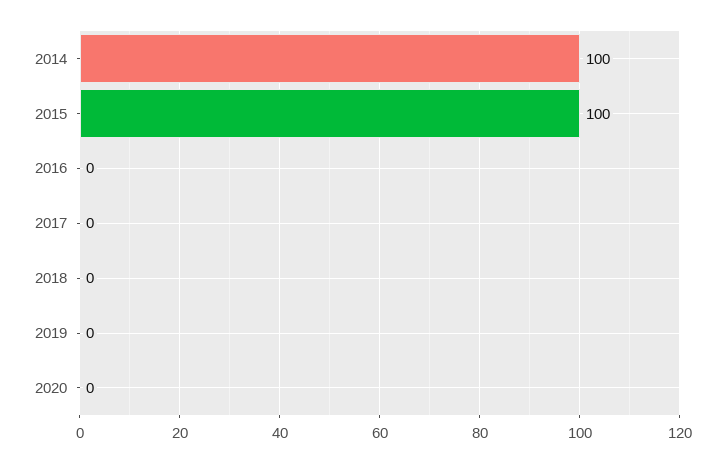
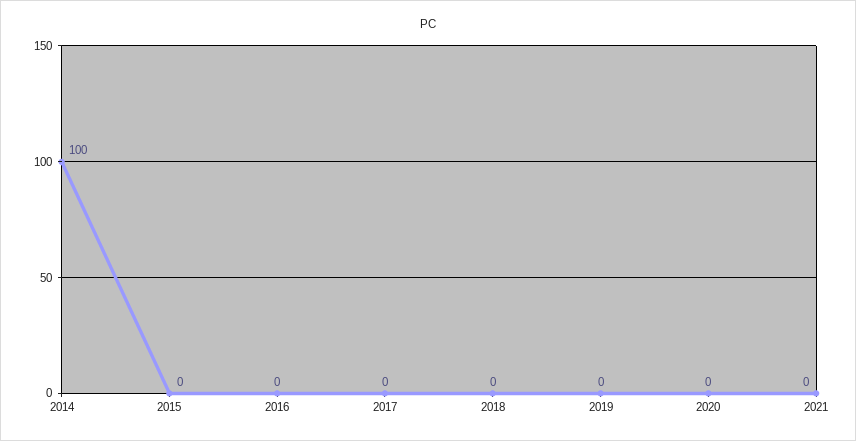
2015: 100 -> 0
2021: none -> 0

